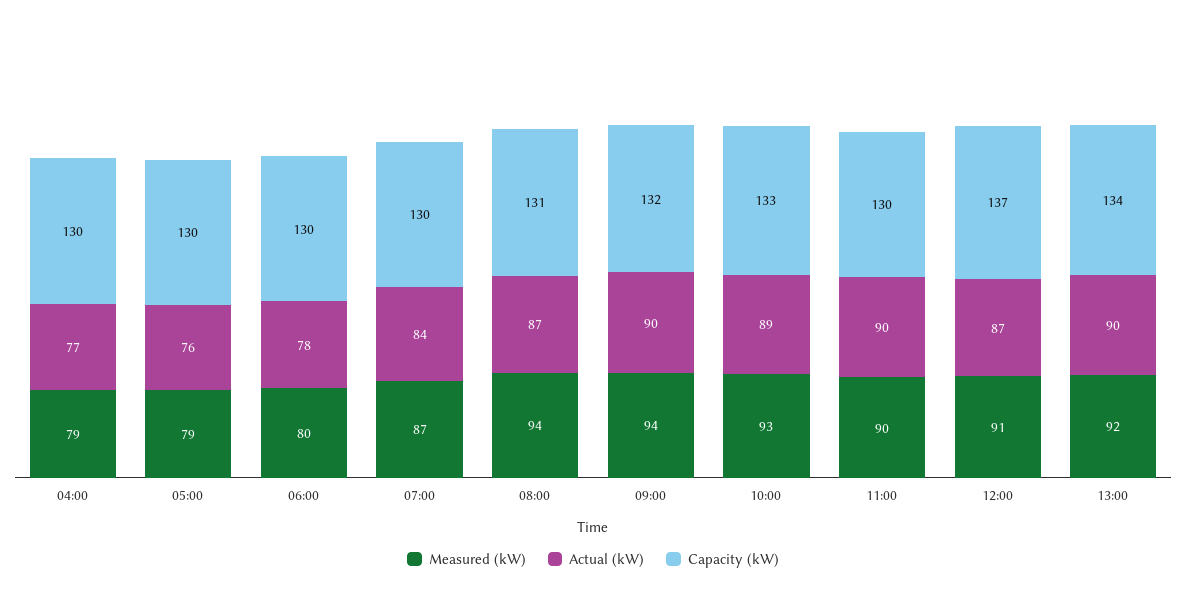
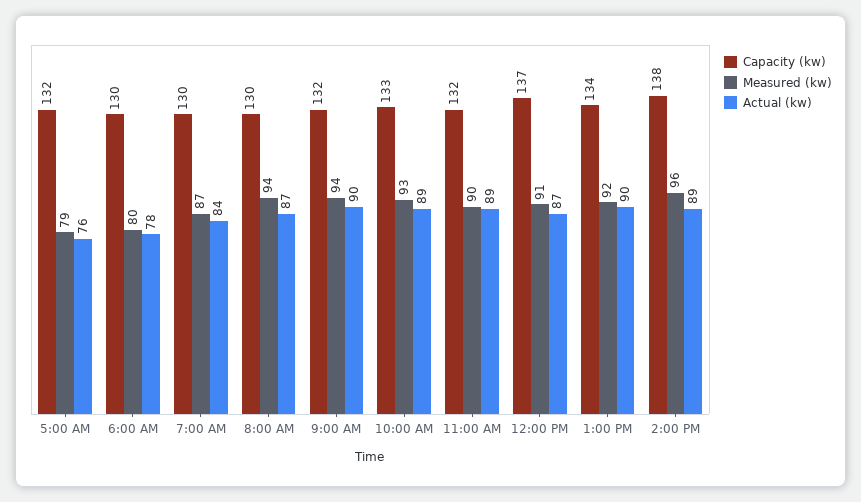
Measured (kW), 04:00: 79 -> none
Actual (kW), 04:00: 77 -> none
Capacity (kW), 04:00: 130 -> none
Capacity (kW), 05:00: 130 -> 132
Capacity (kW), 08:00: 131 -> 130
Actual (kW), 11:00: 90 -> 89
Capacity (kW), 11:00: 130 -> 132
Capacity (kW), 2:00 PM: none -> 138
Measured (kW), 2:00 PM: none -> 96
Actual (kW), 2:00 PM: none -> 89

